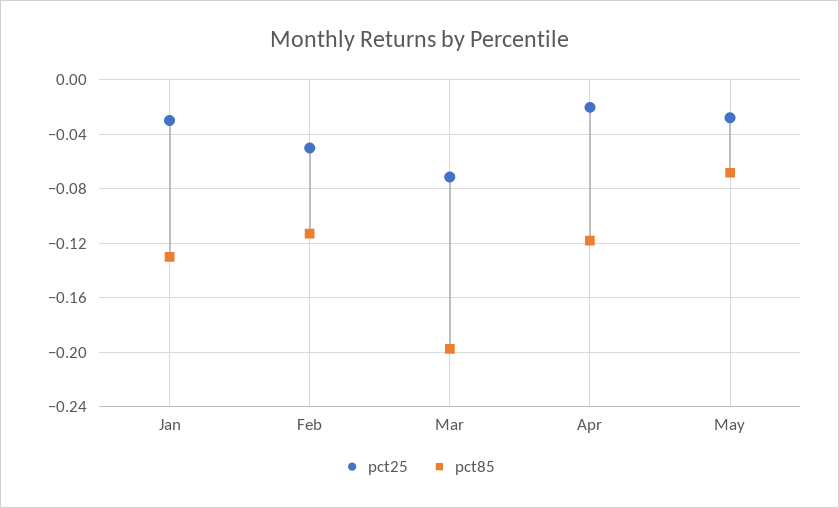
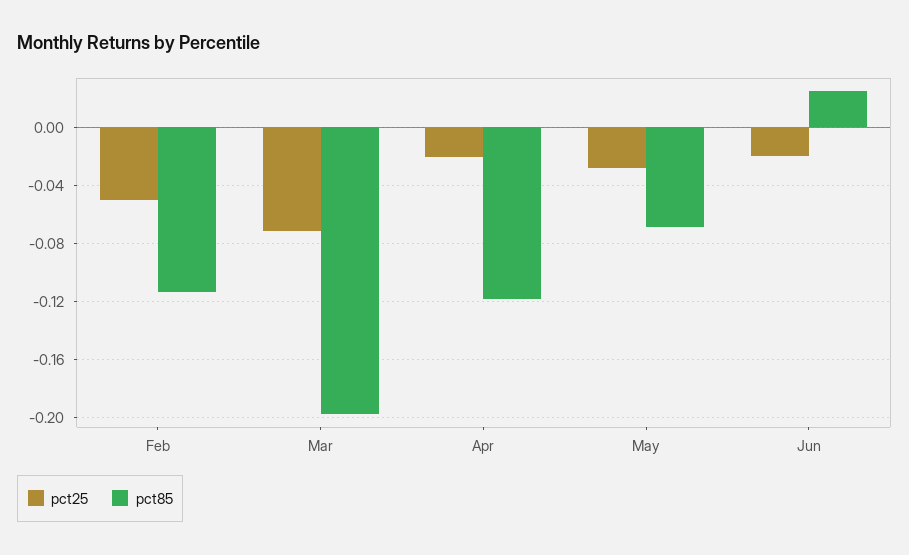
pct25, Jan: -0.03 -> none
pct85, Jan: -0.13 -> none
pct25, Jun: none -> -0.02
pct85, Jun: none -> 0.025

